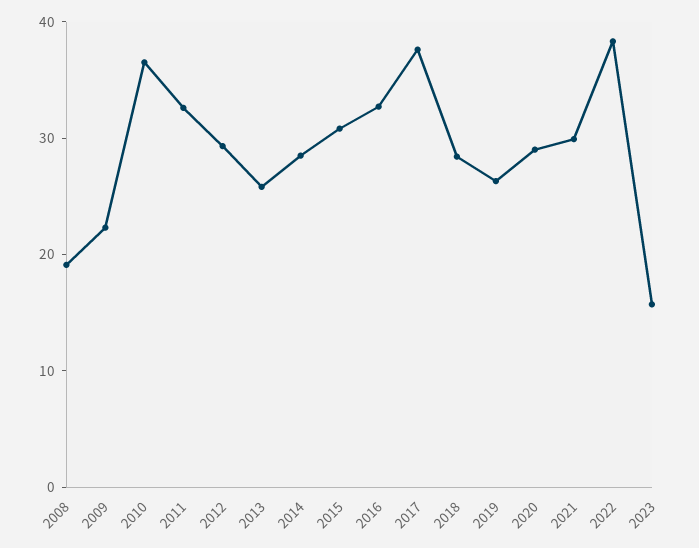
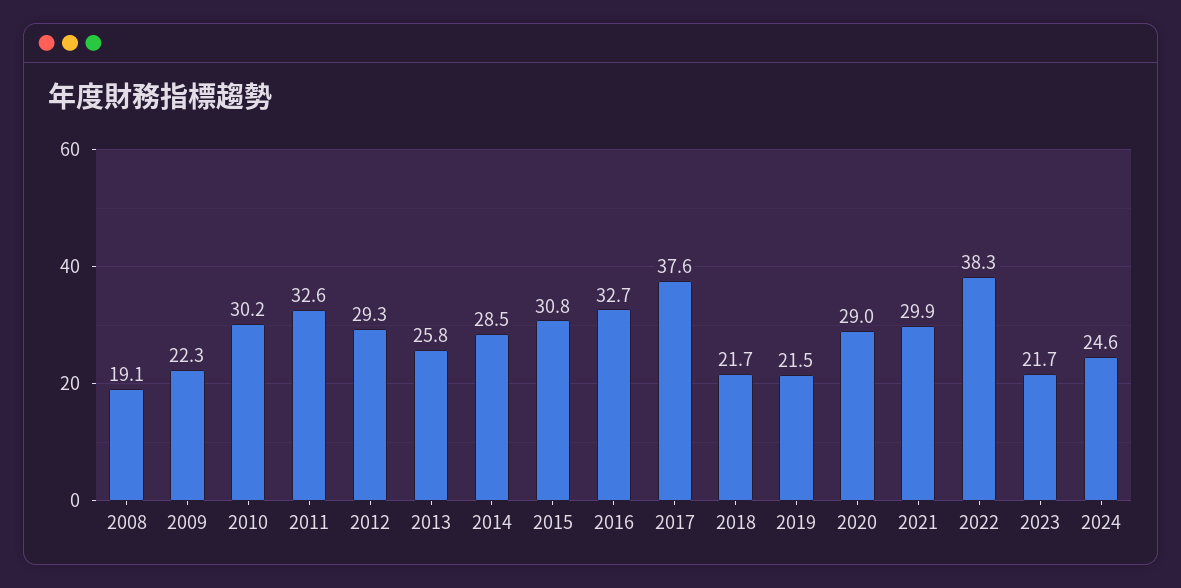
2010: 36 -> 30.2
2018: 28 -> 21.7
2019: 26 -> 21.5
2023: 16 -> 21.7
2024: none -> 24.6

